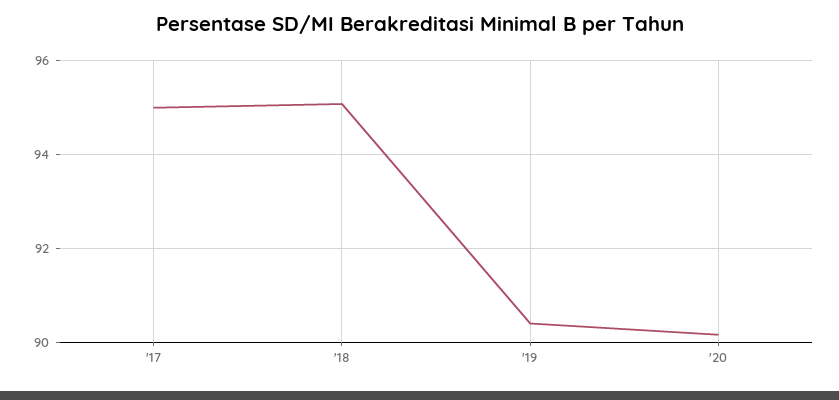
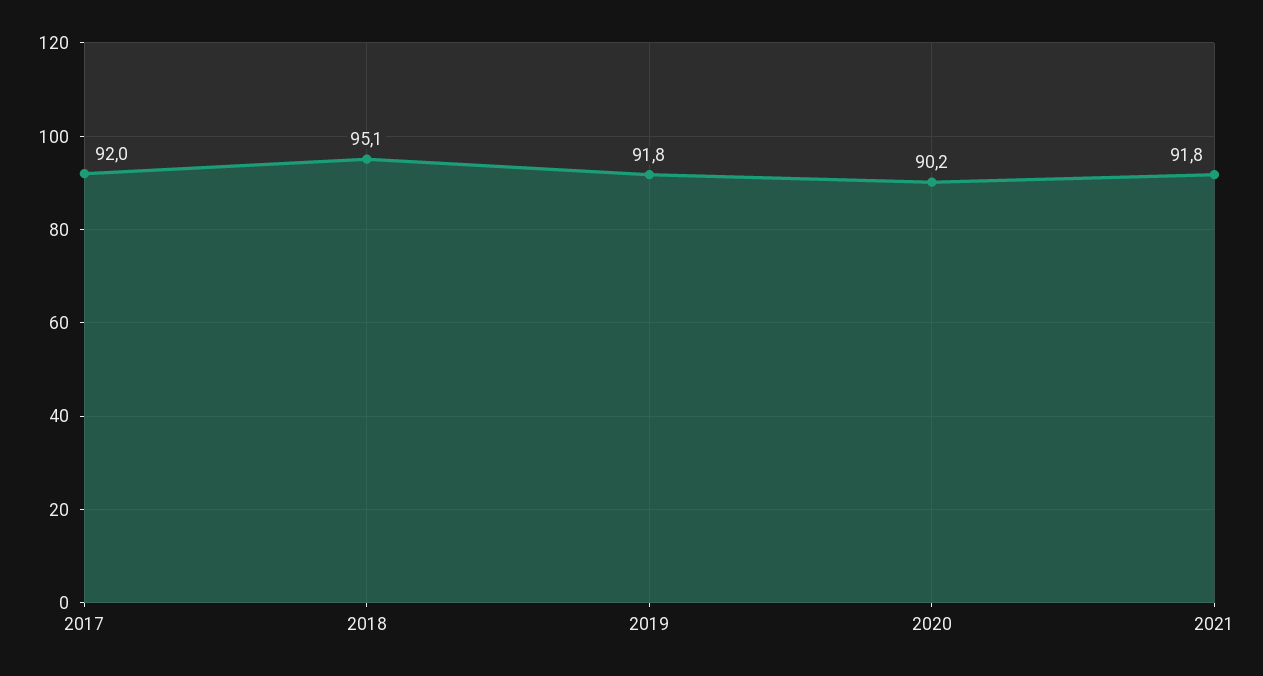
'17: 95 -> 92
'19: 90.4 -> 91.8
2021: none -> 91.8

